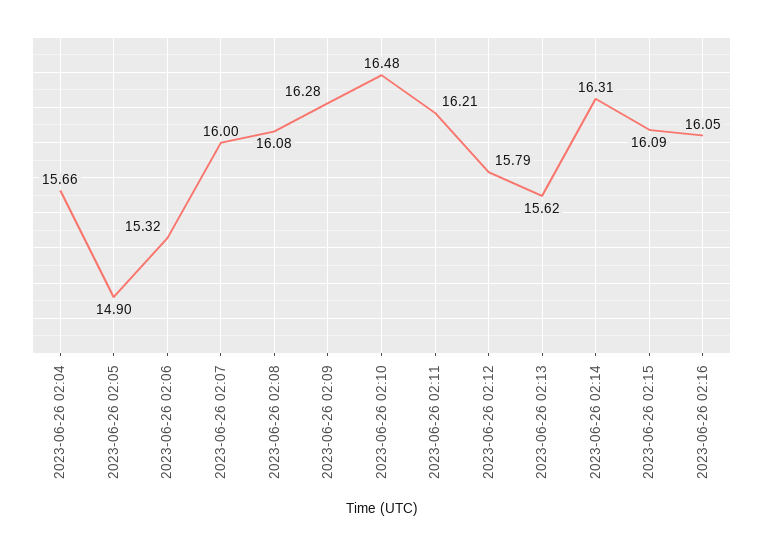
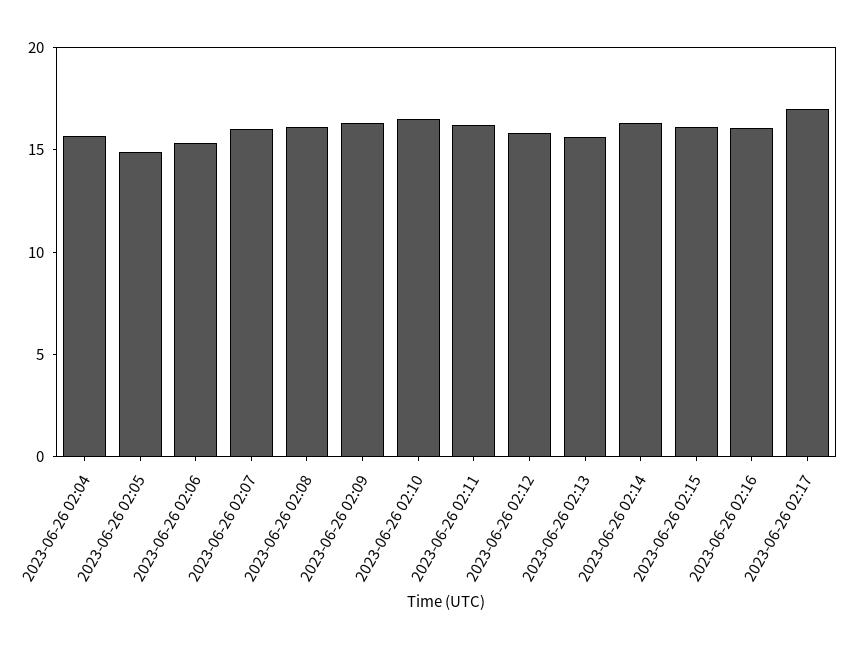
2023-06-26 02:17: none -> 17

